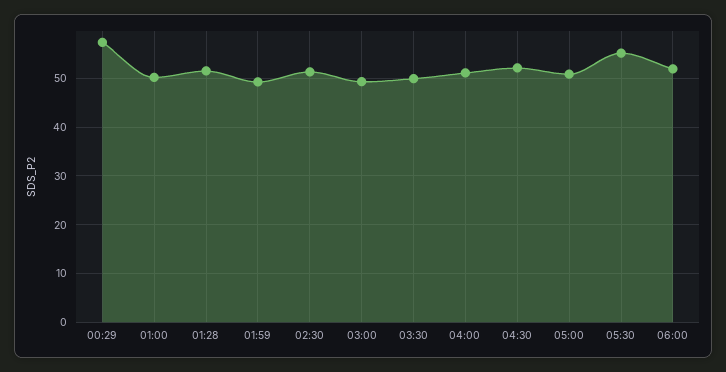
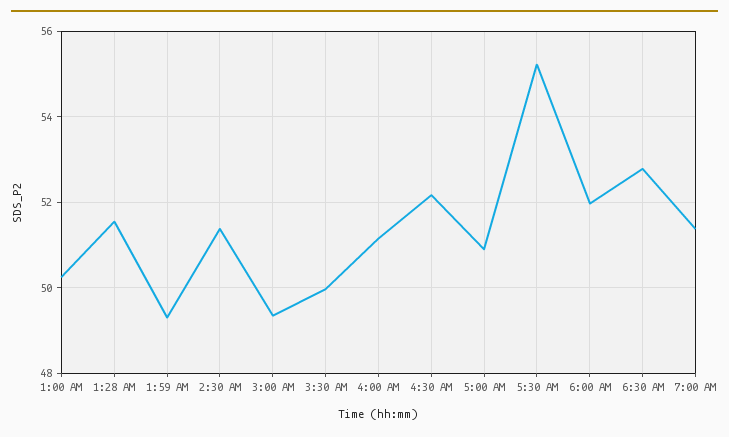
00:29: 58 -> none
6:30 AM: none -> 52.8
7:00 AM: none -> 51.4

